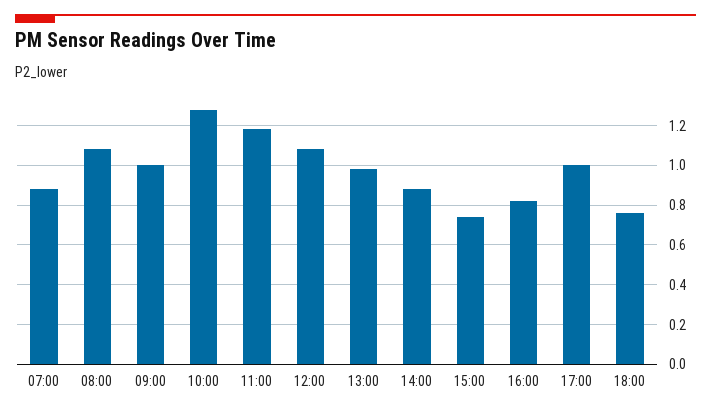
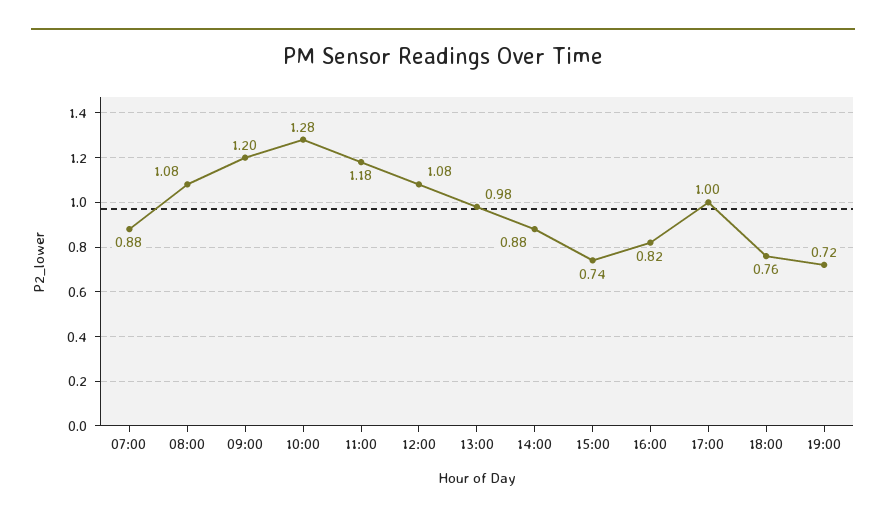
09:00: 1 -> 1.2
19:00: none -> 0.72

